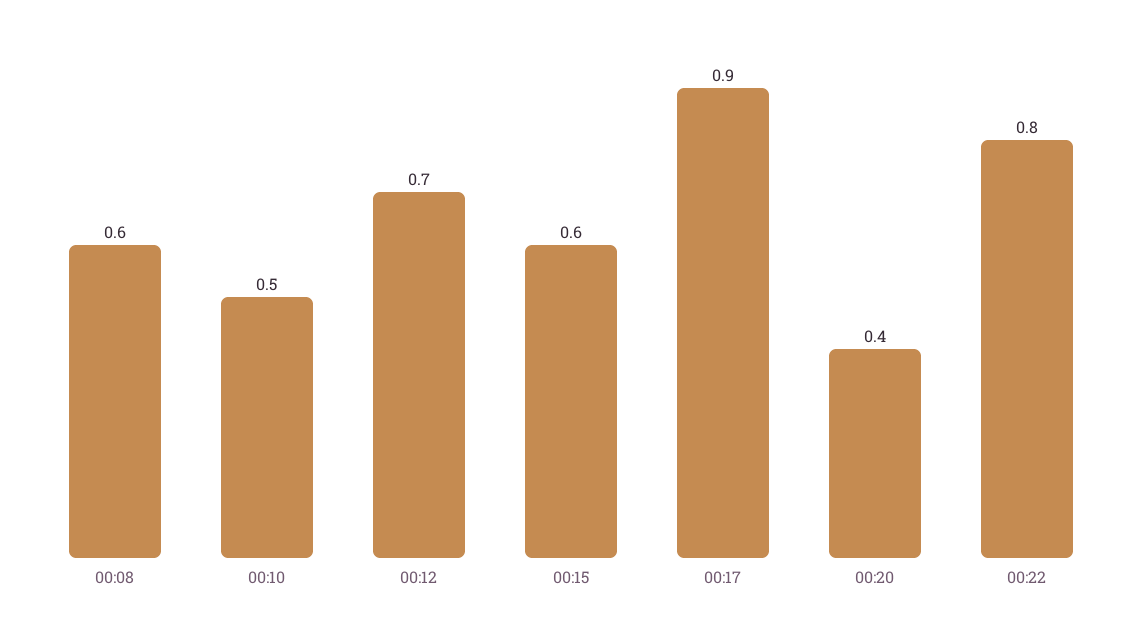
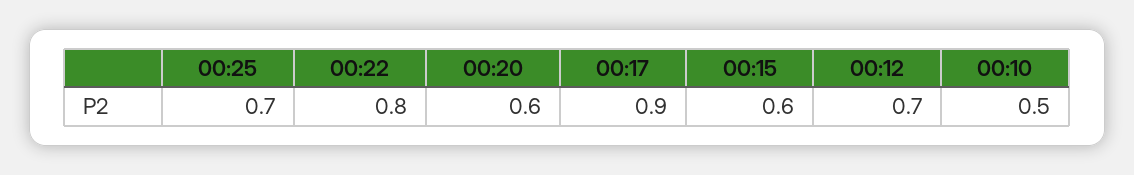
00:08: 0.6 -> none
00:20: 0.4 -> 0.6
00:25: none -> 0.7

